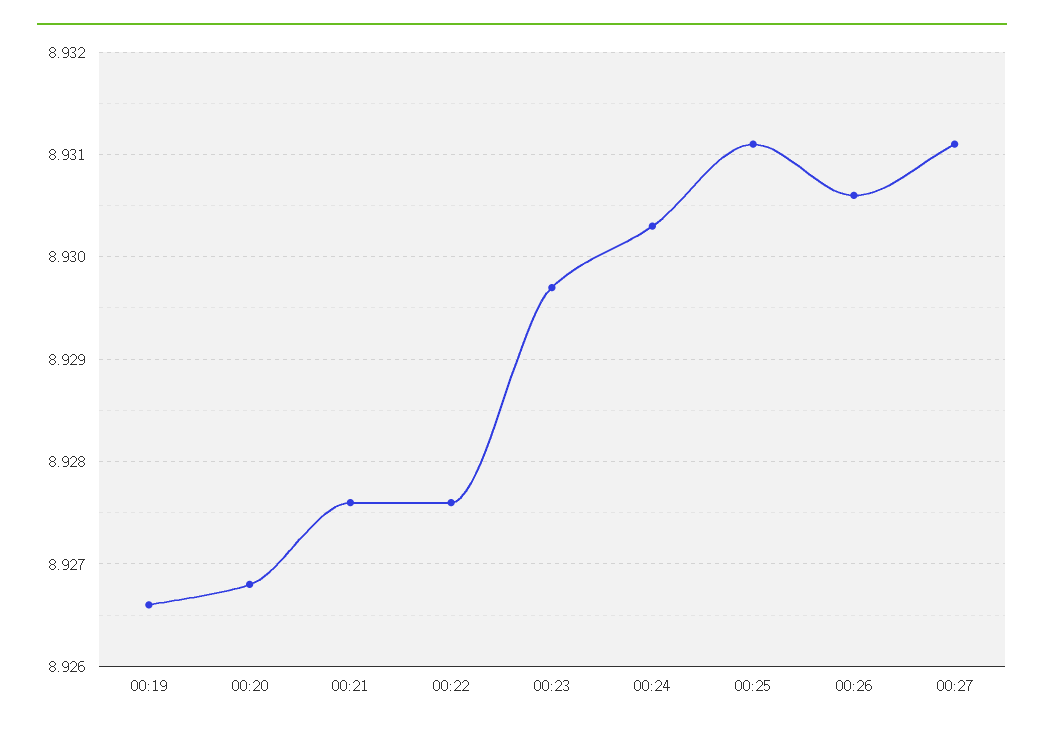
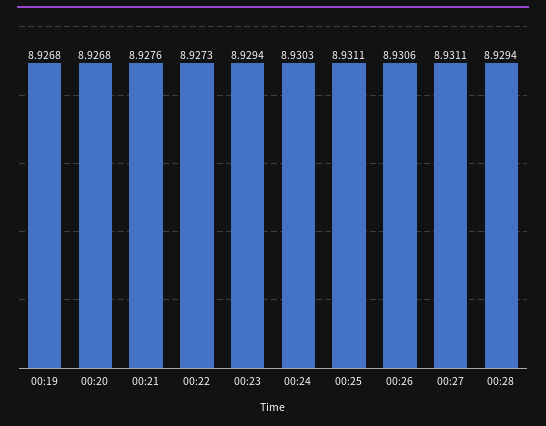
00:19: 8.9266 -> 8.9268
00:22: 8.9276 -> 8.9273
00:23: 8.9297 -> 8.9294
00:28: none -> 8.9294

